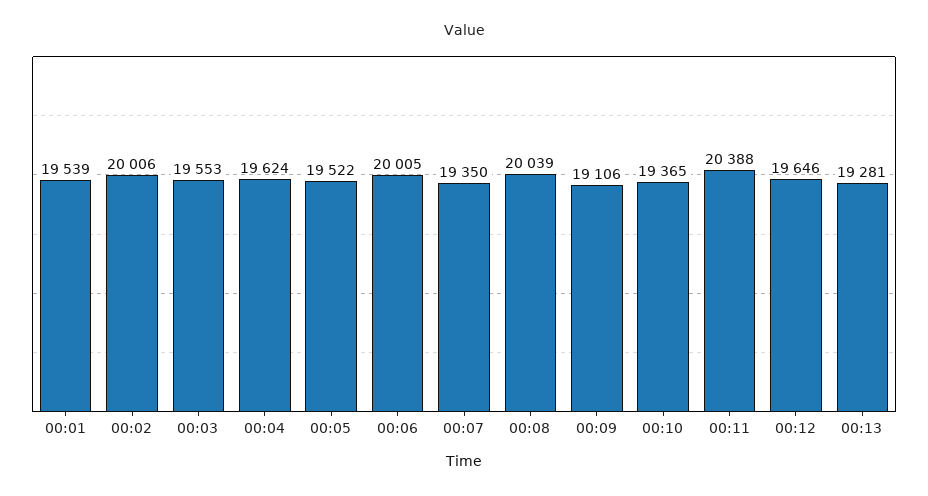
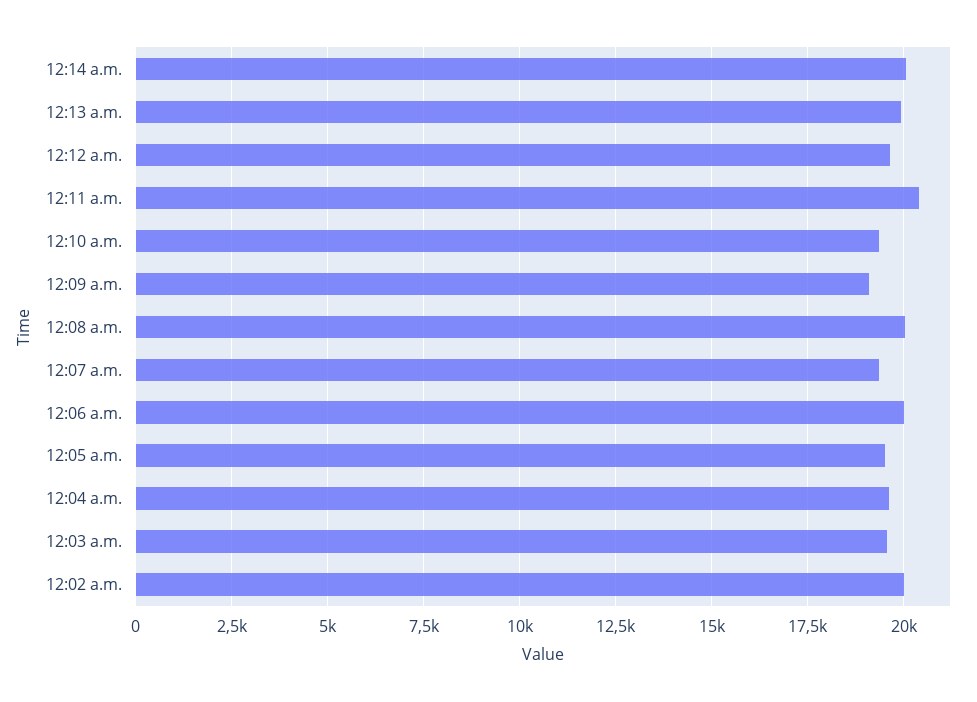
00:01: 19539 -> none
00:13: 19281 -> 20000
12:14 a.m.: none -> 20000

